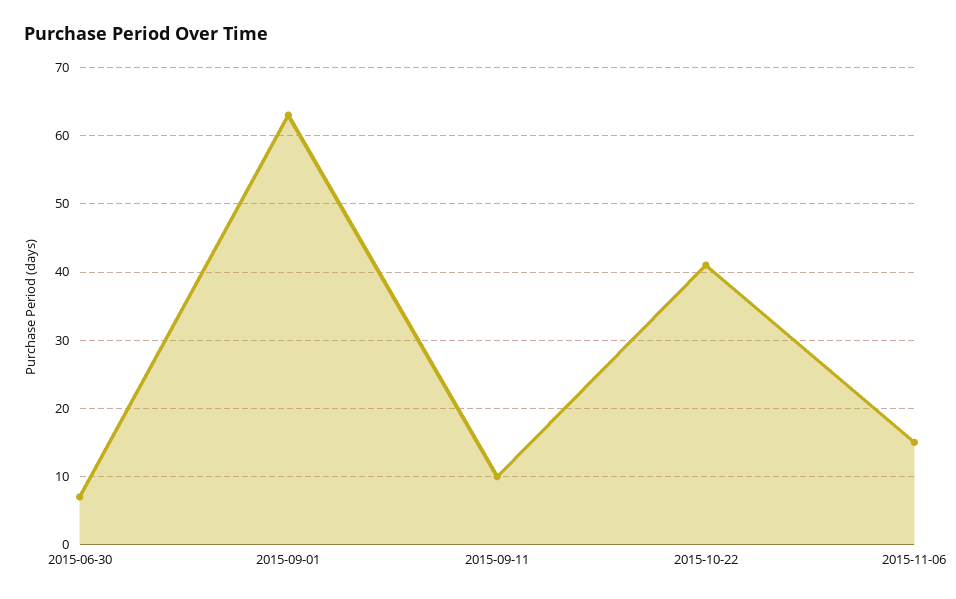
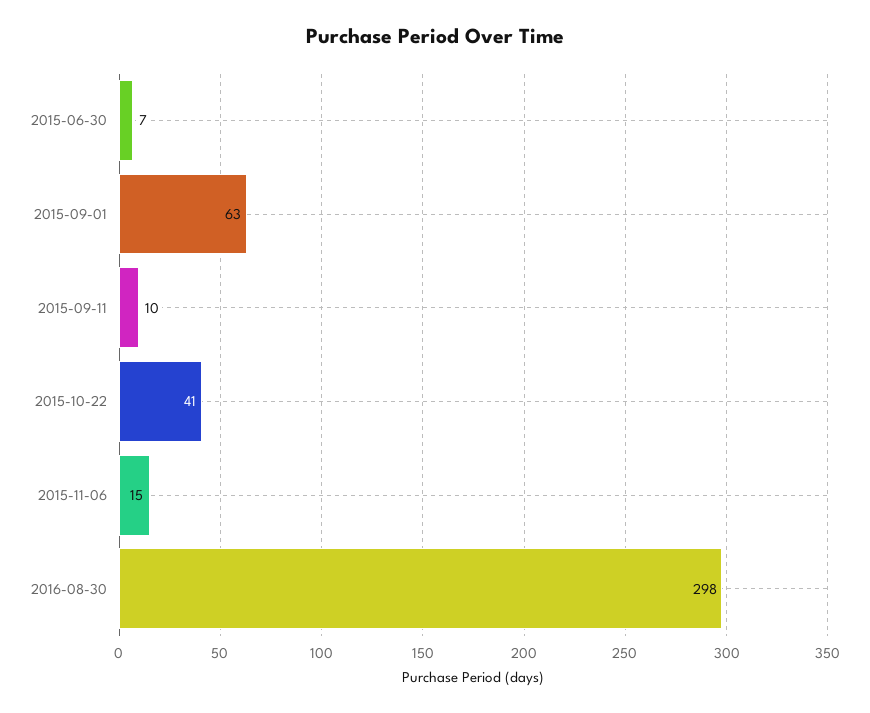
2016-08-30: none -> 298

